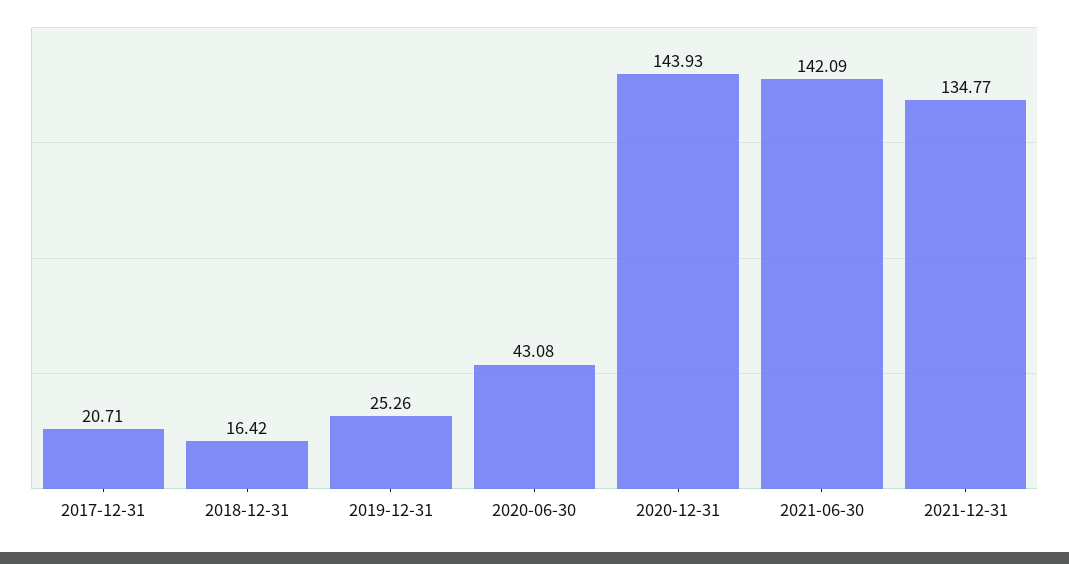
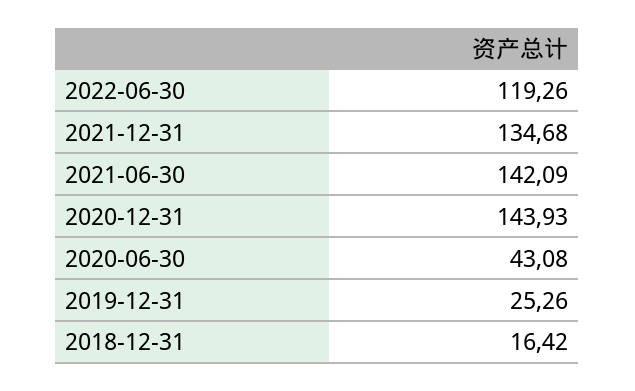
2017-12-31: 20.71 -> none
2021-12-31: 134.77 -> 134.68
2022-06-30: none -> 119.26

